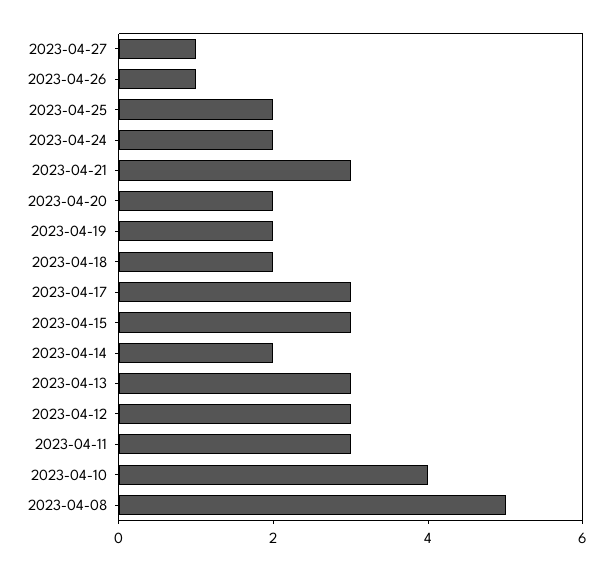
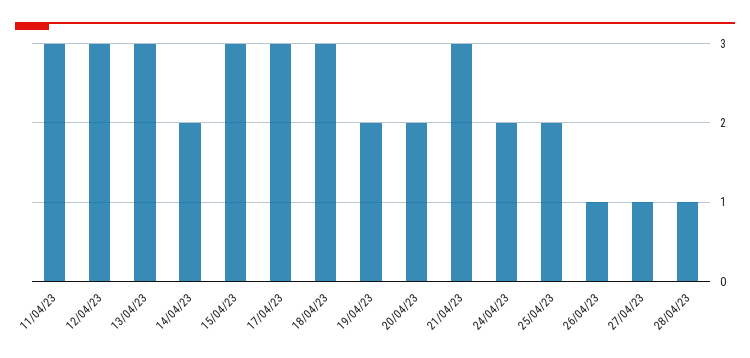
2023-04-18: 2 -> 3
2023-04-10: 4 -> none
2023-04-08: 5 -> none
28/04/23: none -> 1

